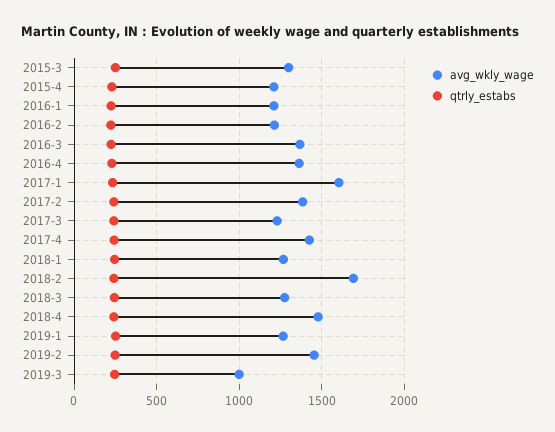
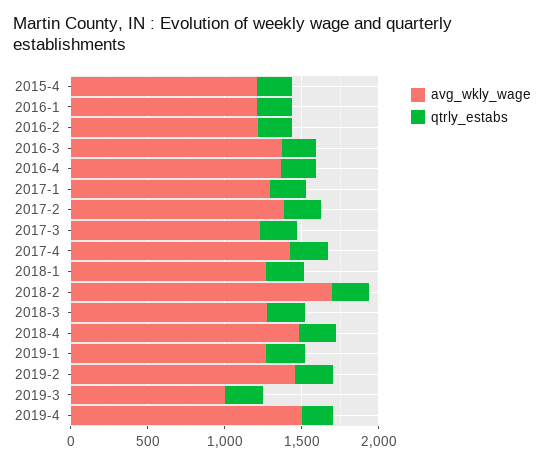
avg_wkly_wage, 2015-3: 1300 -> none
qtrly_estabs, 2015-3: 250 -> none
avg_wkly_wage, 2017-1: 1600 -> 1300
avg_wkly_wage, 2019-4: none -> 1500
qtrly_estabs, 2019-4: none -> 200

